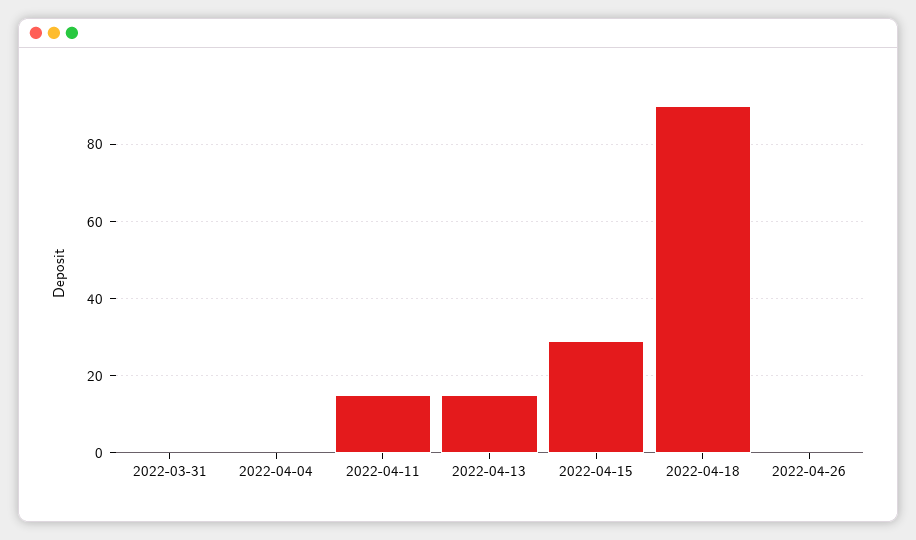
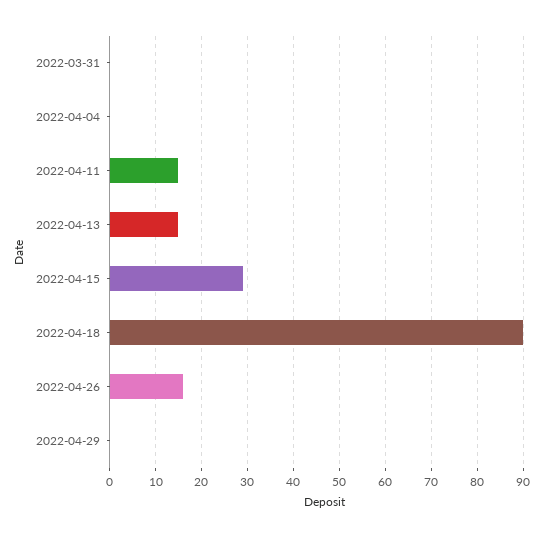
2022-04-26: 0 -> 15
2022-04-29: none -> 0

